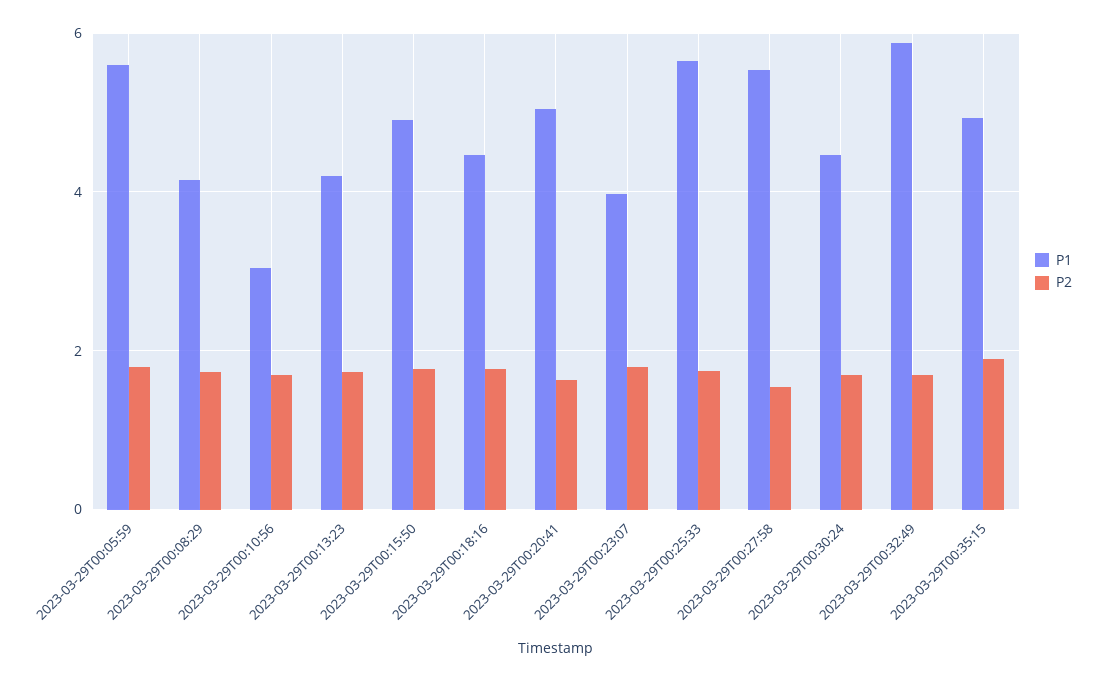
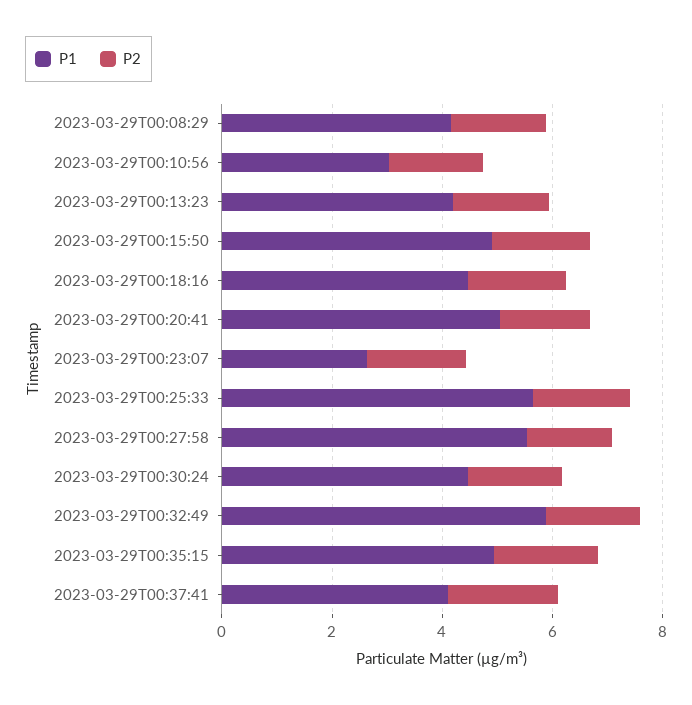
P1, 2023-03-29T00:05:59: 5.6 -> none
P2, 2023-03-29T00:05:59: 1.8 -> none
P1, 2023-03-29T00:23:07: 4 -> 2.5
P1, 2023-03-29T00:37:41: none -> 4
P2, 2023-03-29T00:37:41: none -> 2

